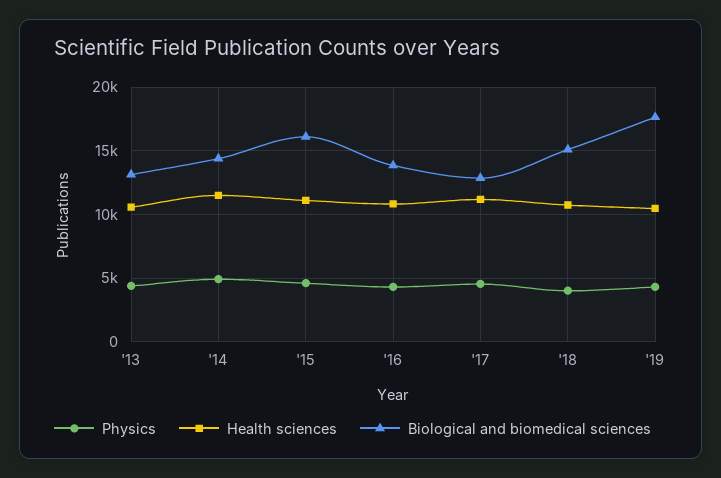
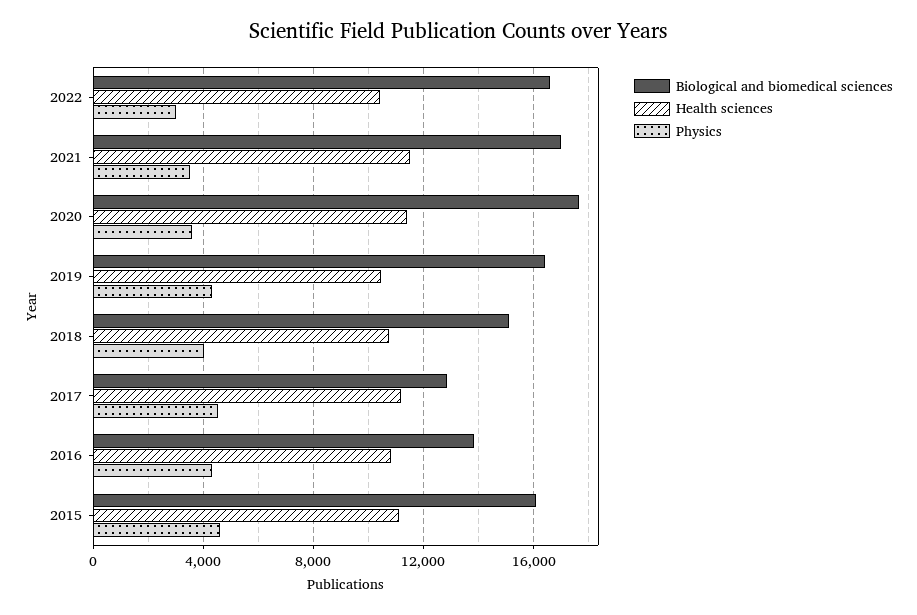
Physics, '13: 4500 -> none
Health sciences, '13: 10500 -> none
Biological and biomedical sciences, '13: 13000 -> none
Physics, '14: 5000 -> none
Health sciences, '14: 11500 -> none
Biological and biomedical sciences, '14: 14500 -> none
Biological and biomedical sciences, '19: 17500 -> 16500
Biological and biomedical sciences, 2022: none -> 16500
Health sciences, 2022: none -> 10500
Physics, 2022: none -> 3000
Biological and biomedical sciences, 2021: none -> 17000
Health sciences, 2021: none -> 11500
Physics, 2021: none -> 3500
Biological and biomedical sciences, 2020: none -> 17500
Health sciences, 2020: none -> 11500
Physics, 2020: none -> 3500

